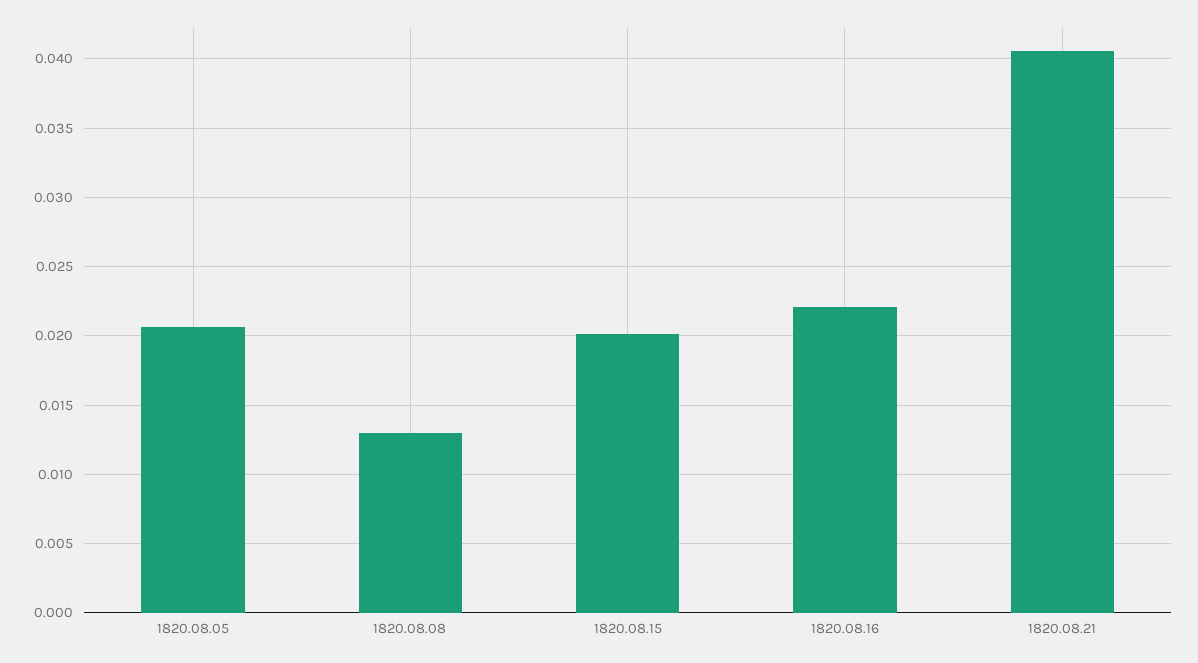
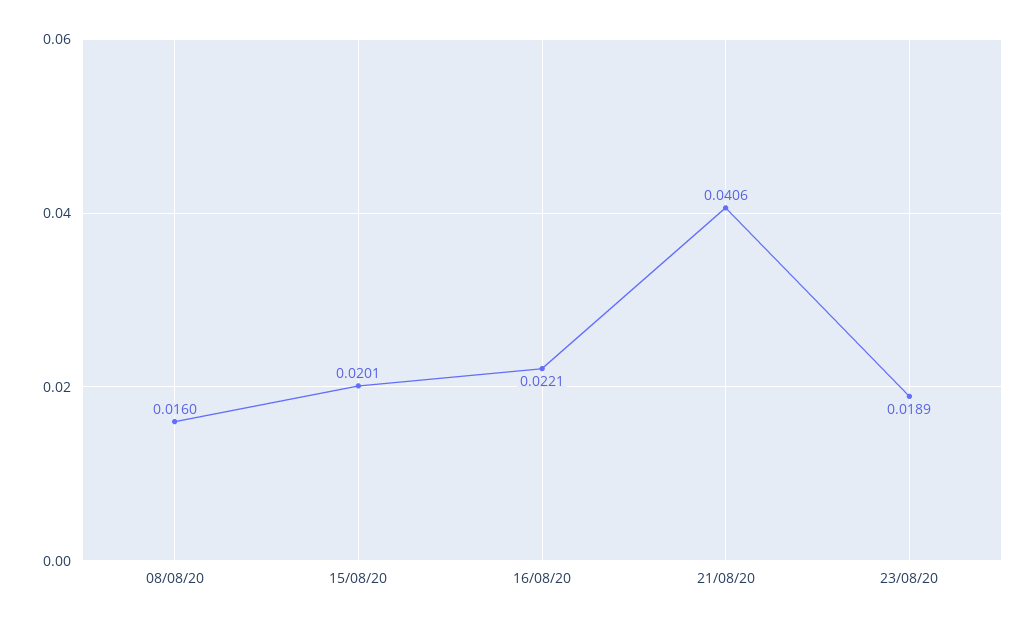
1820.08.05: 0.0205 -> none
1820.08.08: 0.013 -> 0.016
23/08/20: none -> 0.0189

